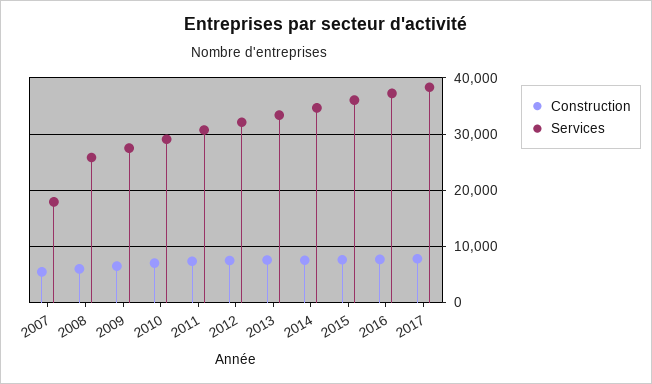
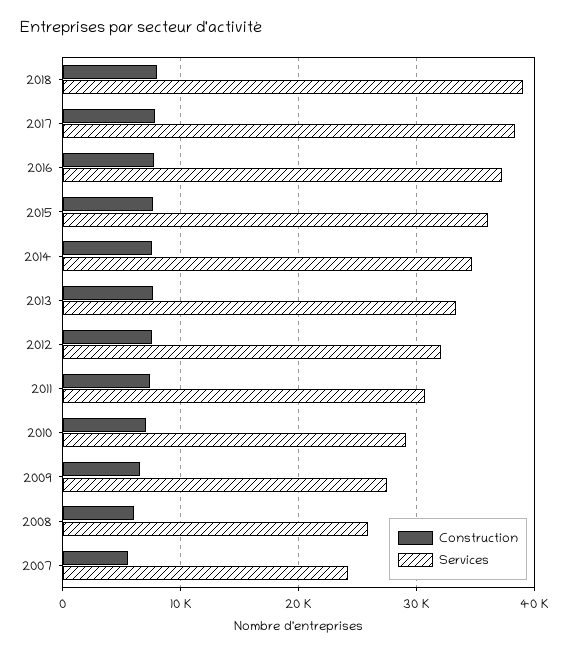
Services, 2007: 18000 -> 24000
Construction, 2018: none -> 8000
Services, 2018: none -> 39000

